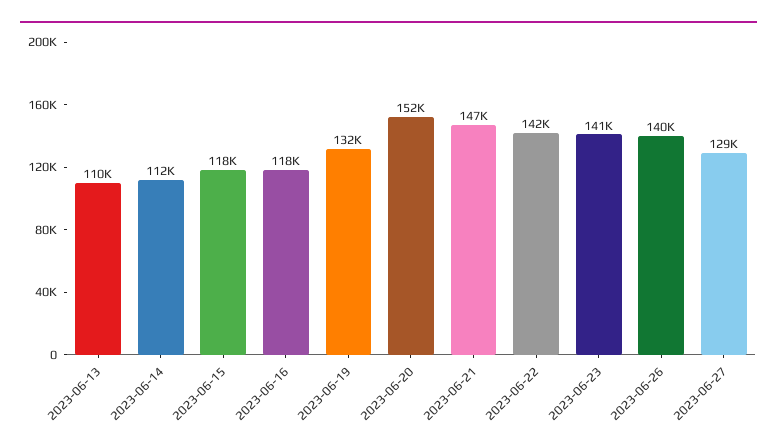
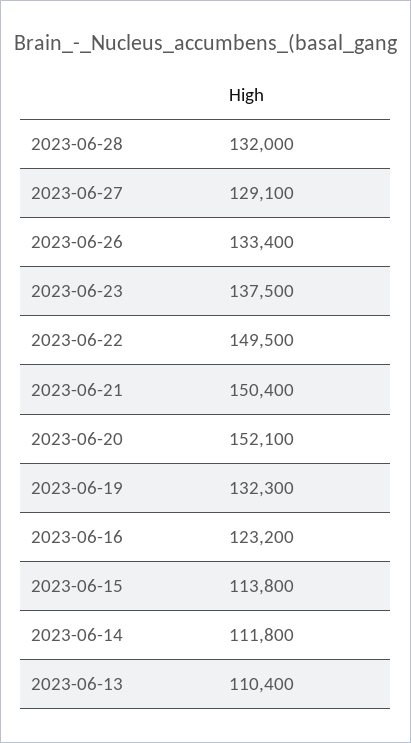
2023-06-15: 118000 -> 113800
2023-06-16: 118000 -> 123200
2023-06-21: 147000 -> 150400
2023-06-22: 142000 -> 149500
2023-06-23: 141000 -> 137500
2023-06-26: 140000 -> 133400
2023-06-28: none -> 132000

